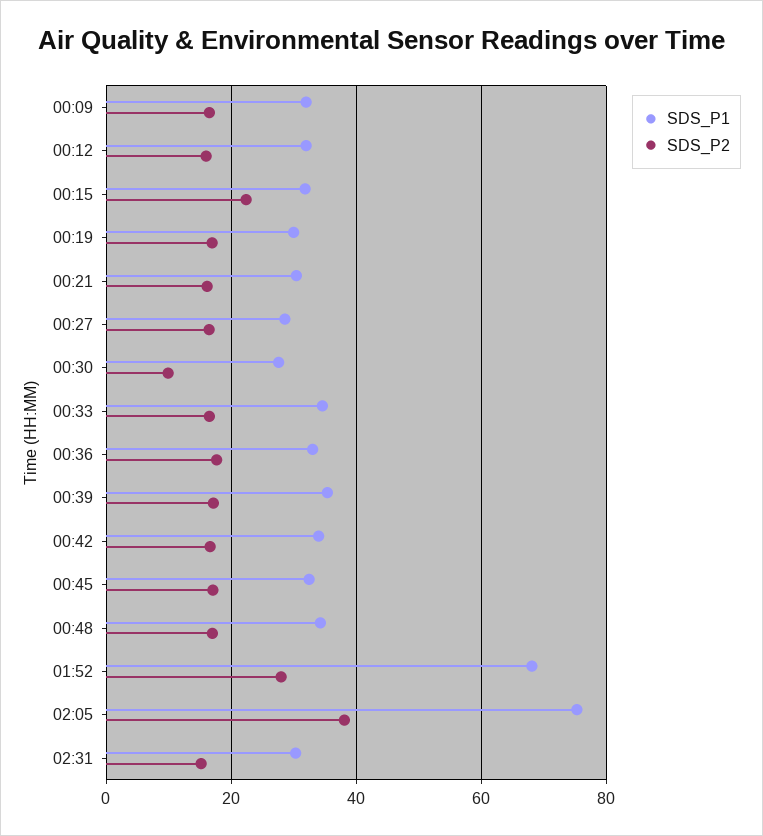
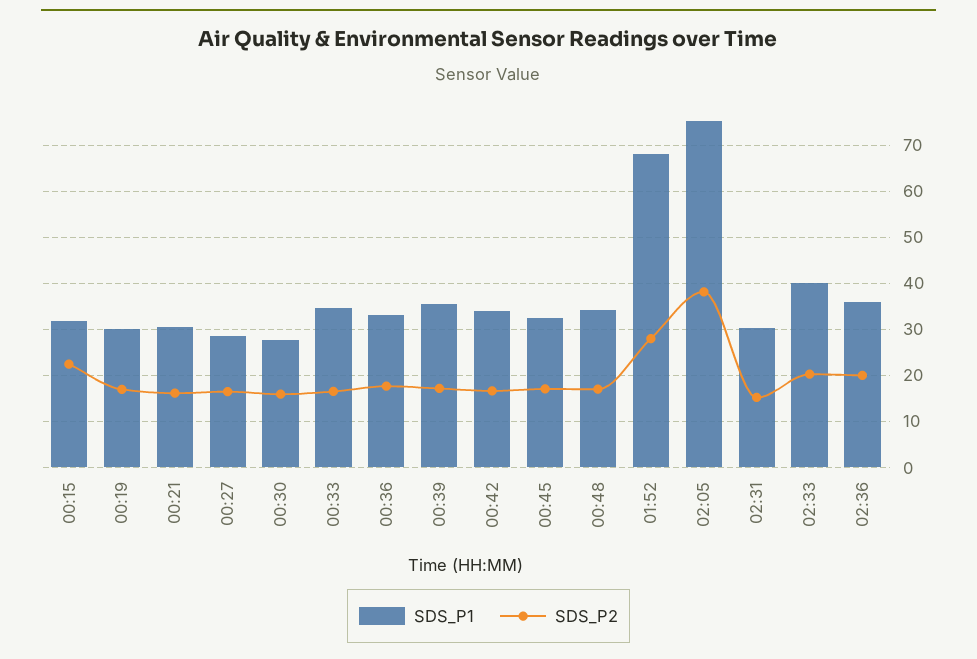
SDS_P1, 00:09: 32 -> none
SDS_P2, 00:09: 16 -> none
SDS_P1, 00:12: 32 -> none
SDS_P2, 00:12: 16 -> none
SDS_P2, 00:30: 10 -> 16
SDS_P1, 02:33: none -> 40
SDS_P2, 02:33: none -> 20
SDS_P1, 02:36: none -> 36
SDS_P2, 02:36: none -> 20

